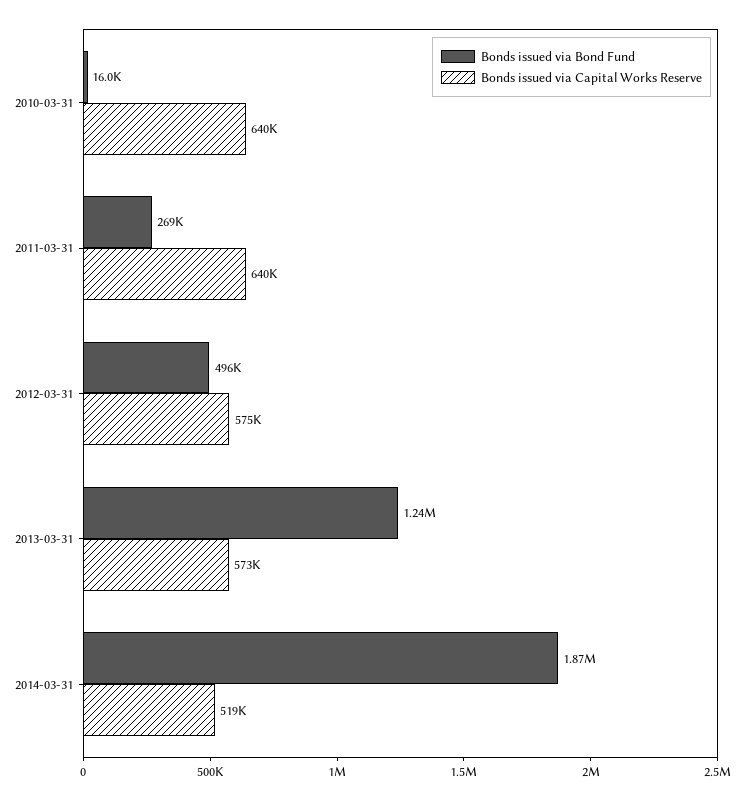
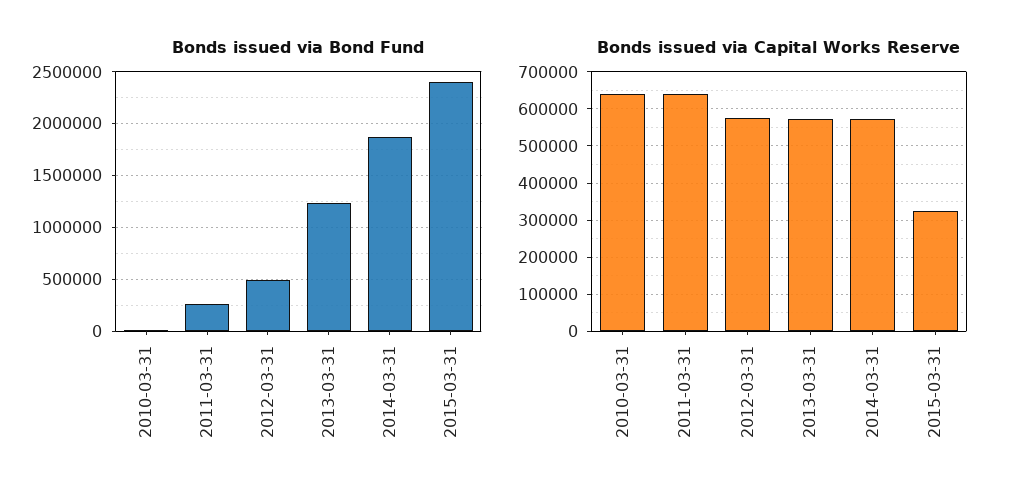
Bonds issued via Capital Works Reserve, 2014-03-31: 519000 -> 580000
Bonds issued via Bond Fund, 2015-03-31: none -> 2400000
Bonds issued via Capital Works Reserve, 2015-03-31: none -> 320000

